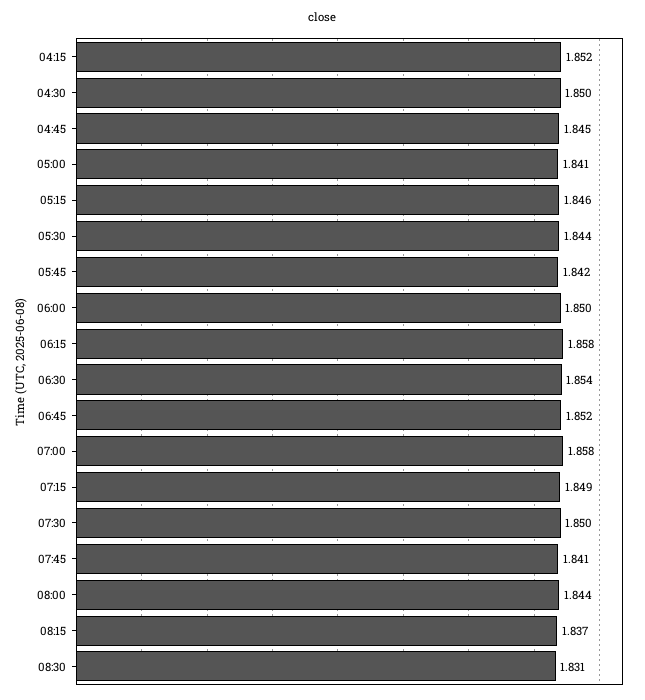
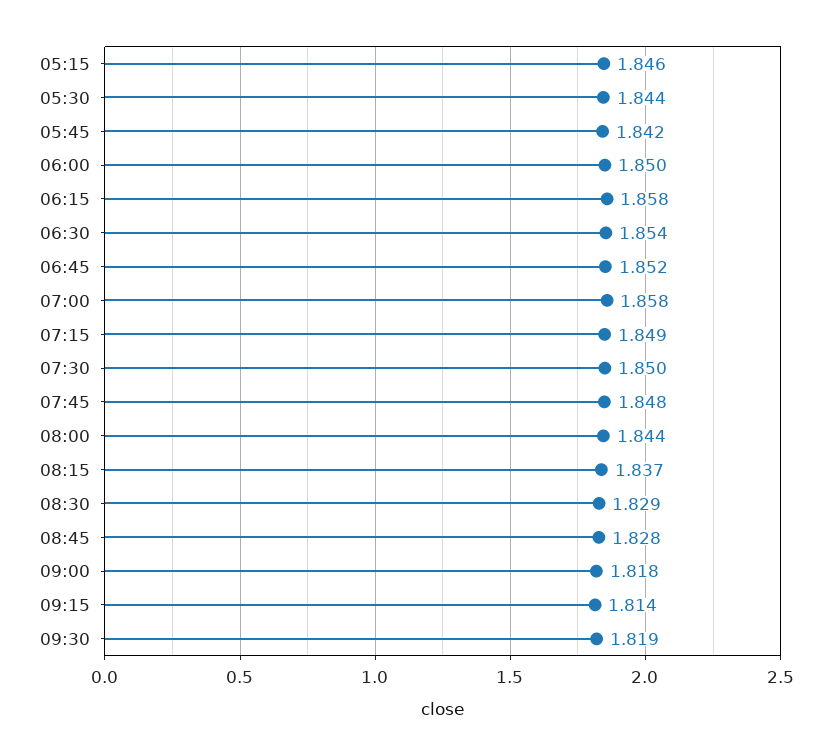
04:15: 1.852 -> none
04:30: 1.85 -> none
04:45: 1.845 -> none
05:00: 1.841 -> none
07:45: 1.841 -> 1.848
08:30: 1.831 -> 1.829
08:45: none -> 1.828
09:00: none -> 1.818
09:15: none -> 1.814
09:30: none -> 1.819

